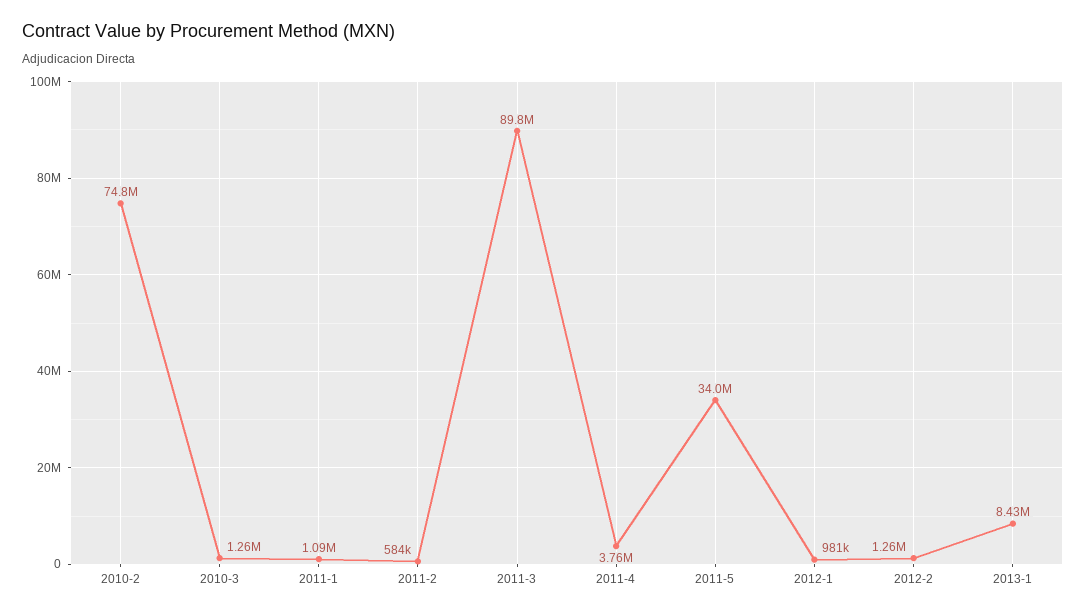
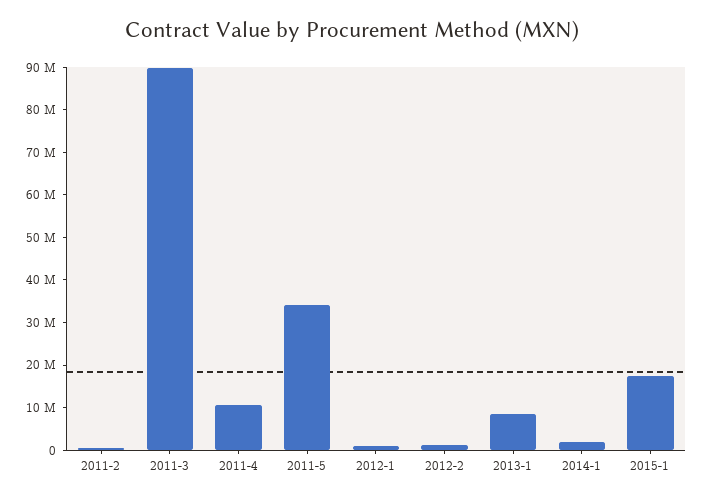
2010-2: 74800000 -> none
2010-3: 1260000 -> none
2011-1: 1090000 -> none
2011-4: 3760000 -> 10000000
2014-1: none -> 2000000
2015-1: none -> 18000000

